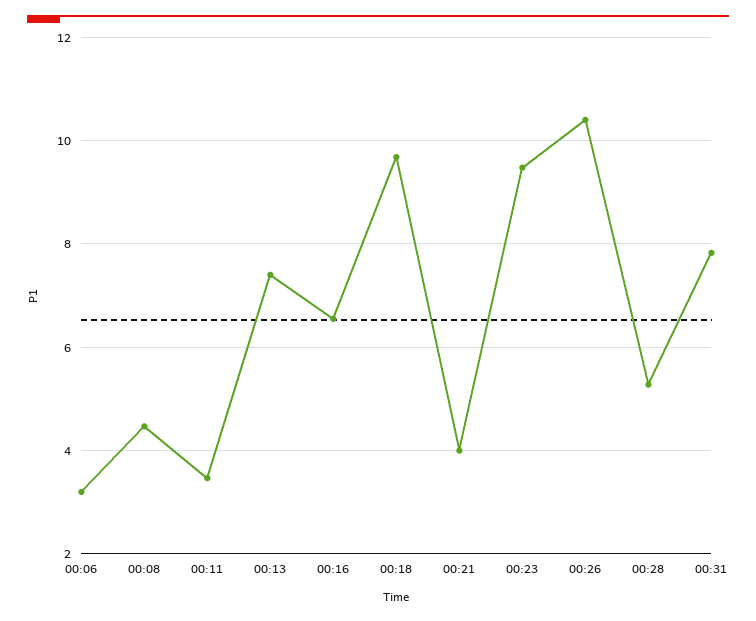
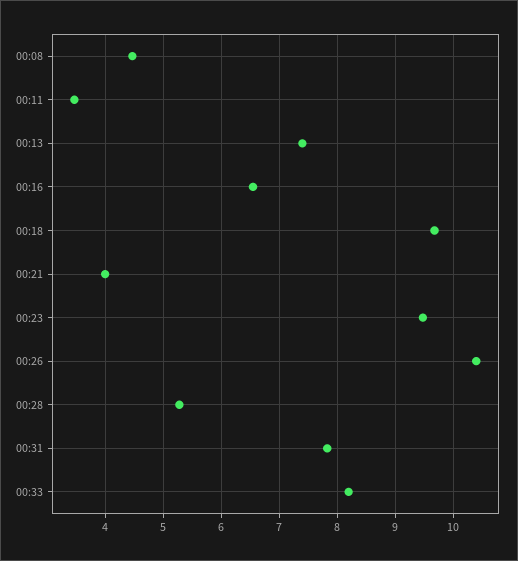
00:06: 3.2 -> none
00:33: none -> 8.2

